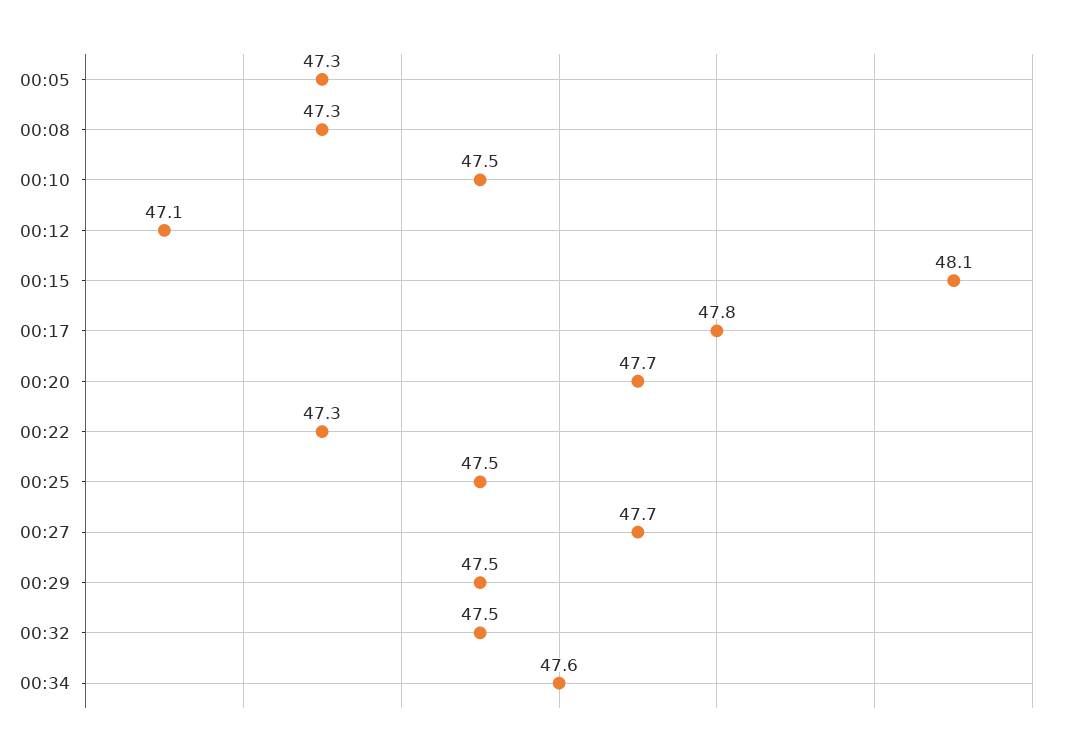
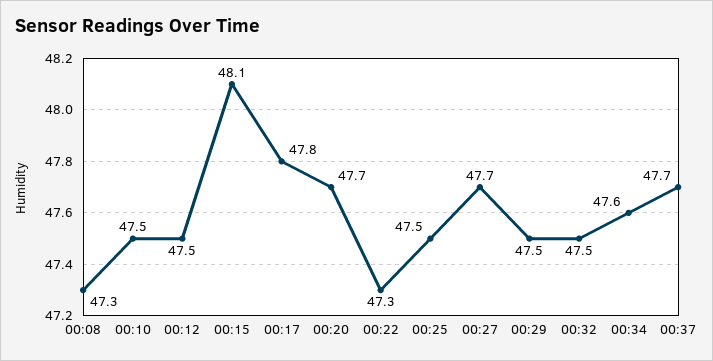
00:05: 47.3 -> none
00:12: 47.1 -> 47.5
00:37: none -> 47.7

